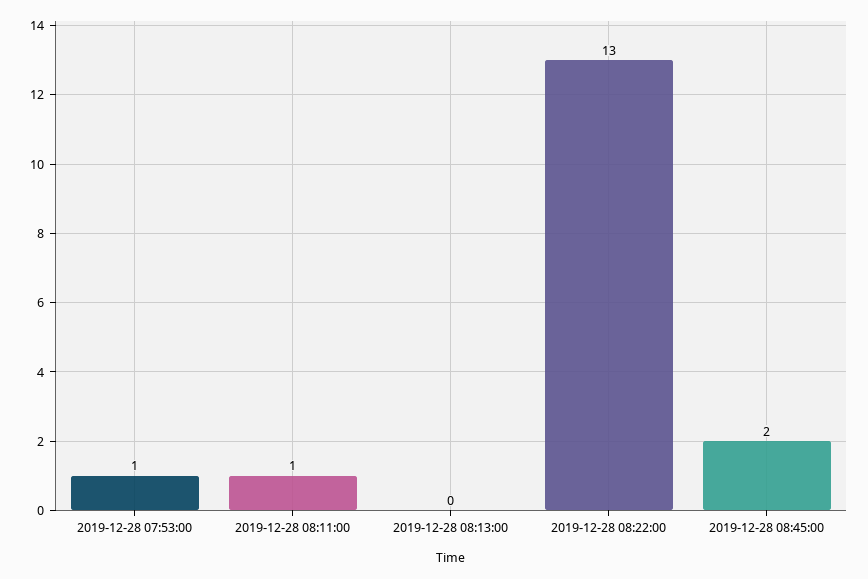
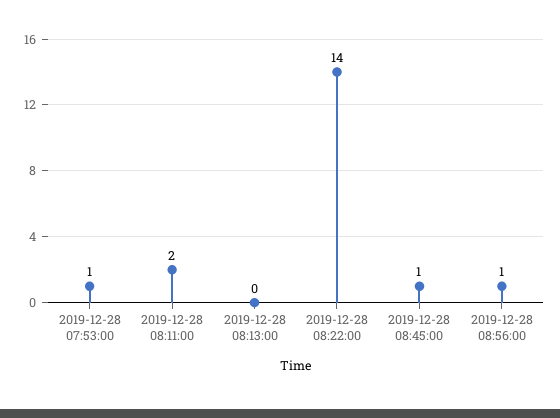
2019-12-28 08:11:00: 1 -> 2
2019-12-28 08:22:00: 13 -> 14
2019-12-28 08:45:00: 2 -> 1
2019-12-28 08:56:00: none -> 1

